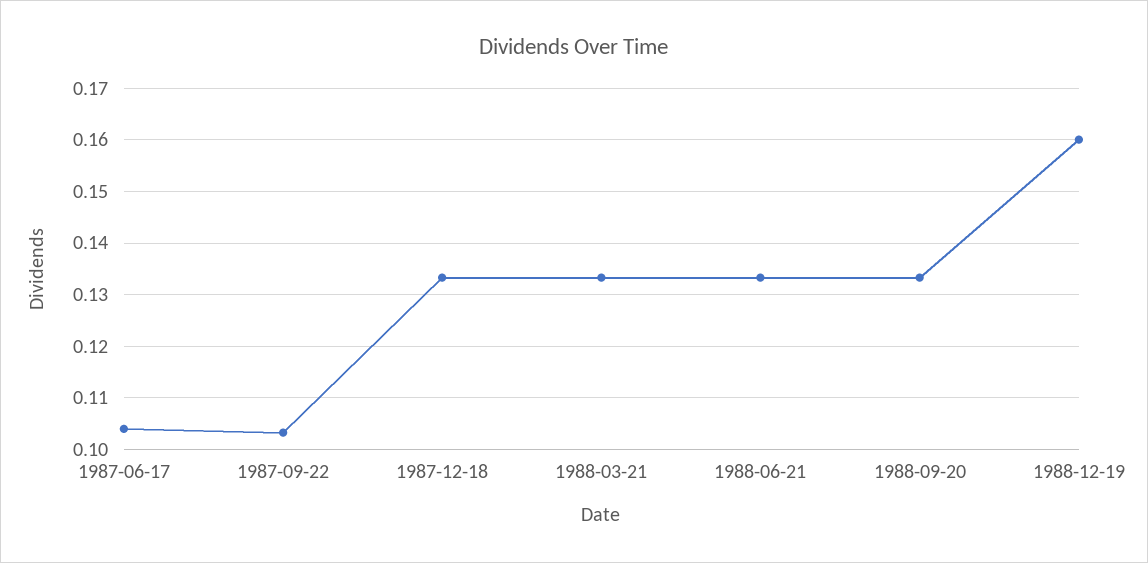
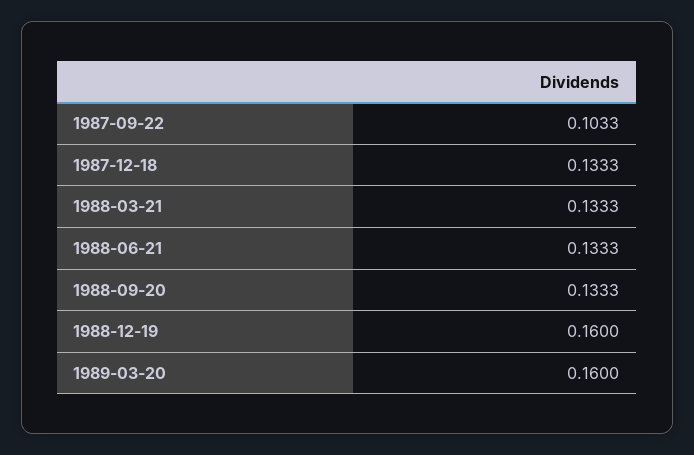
1987-06-17: 0.104 -> none
1989-03-20: none -> 0.16

